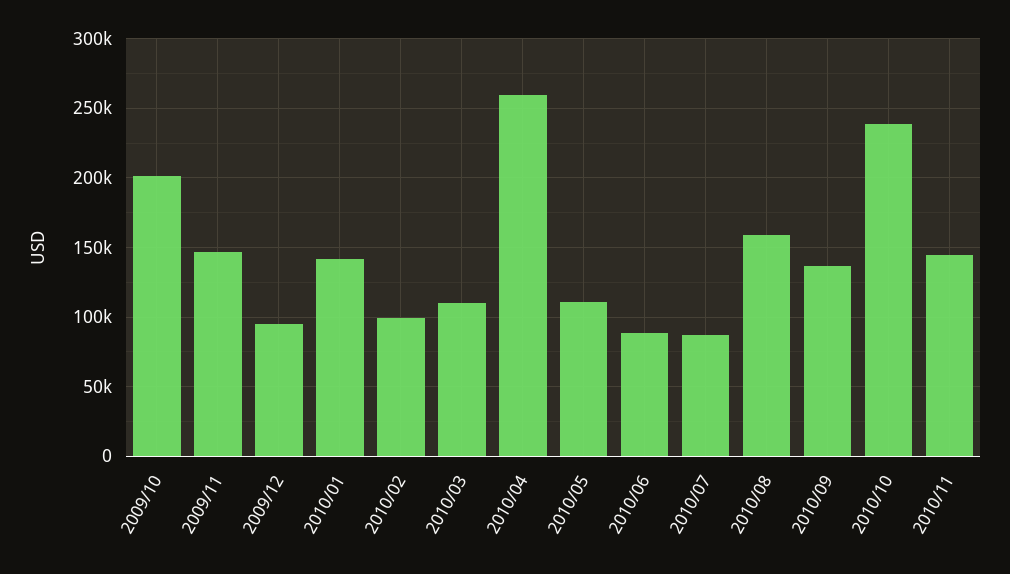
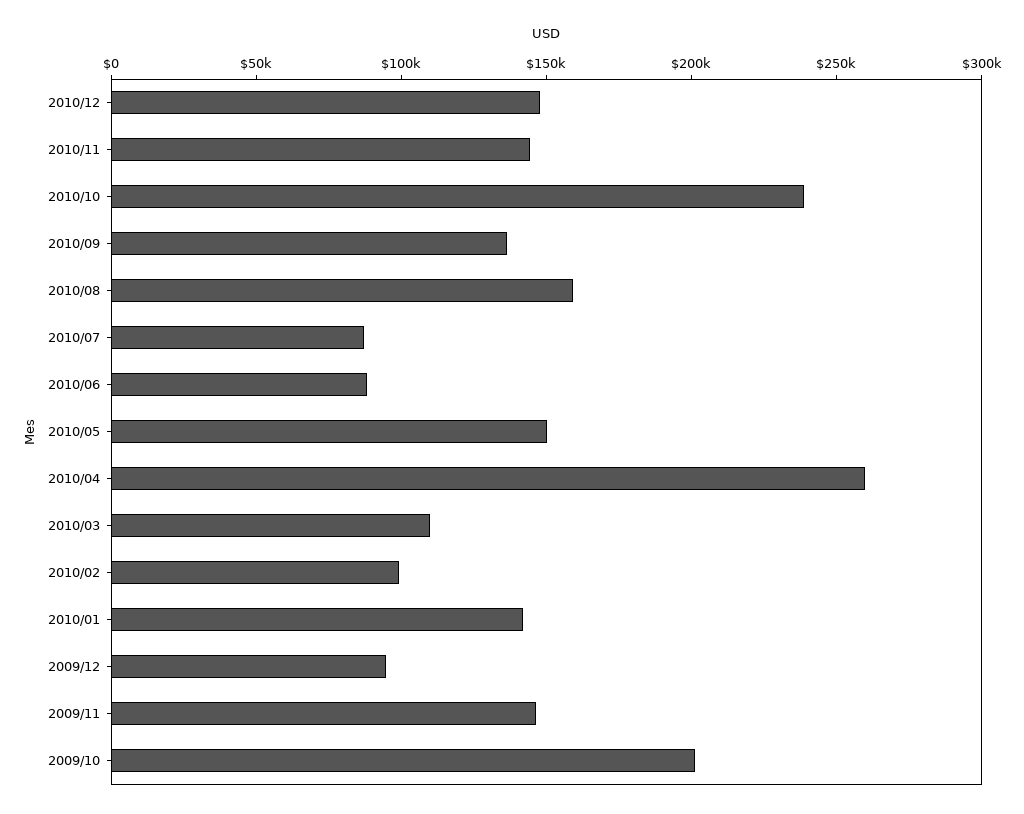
2010/05: 110000 -> 150000
2010/12: none -> 150000

